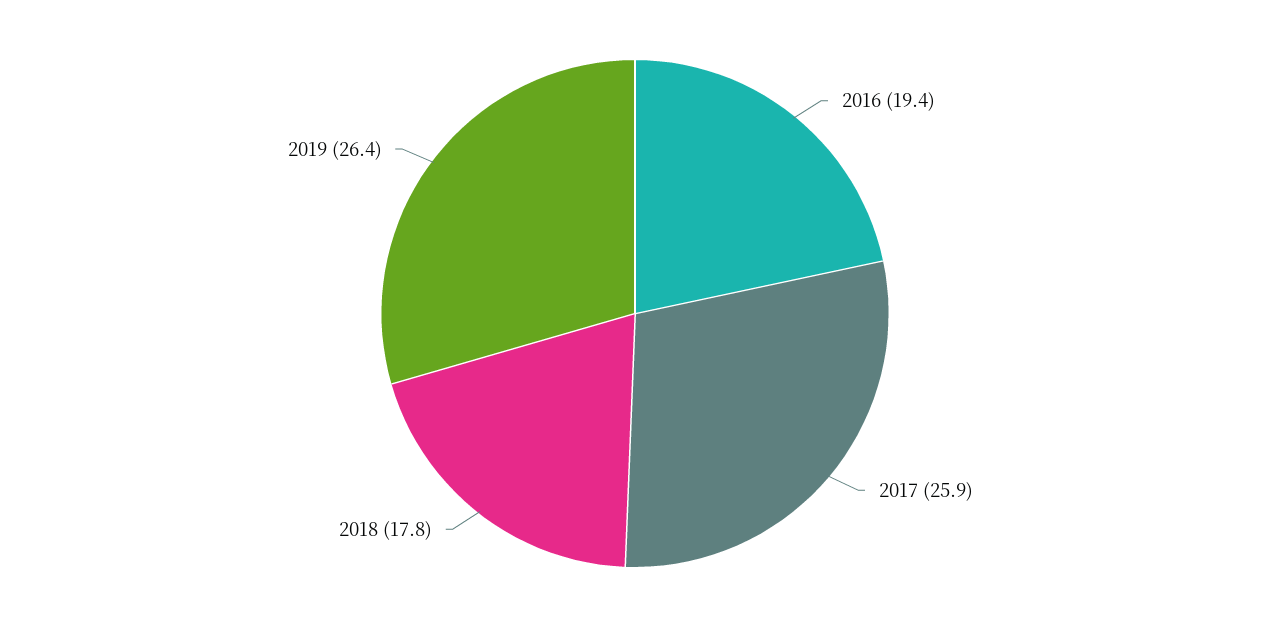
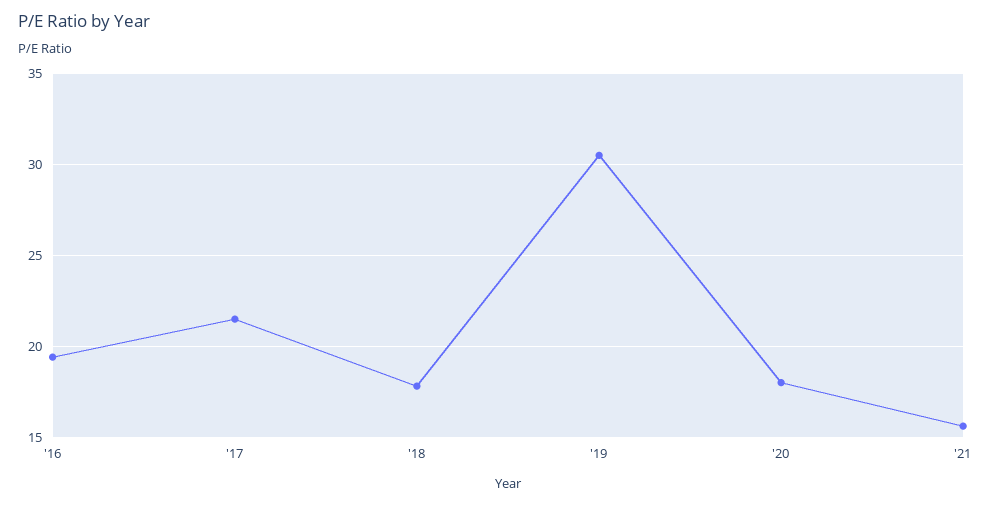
2017: 25.9 -> 21.5
2019: 26.4 -> 30.5
'20: none -> 18
'21: none -> 15.5

